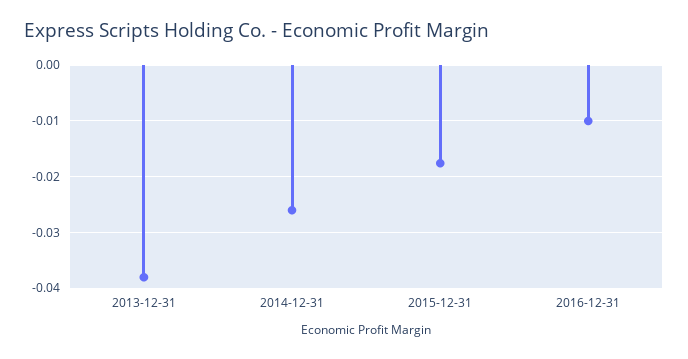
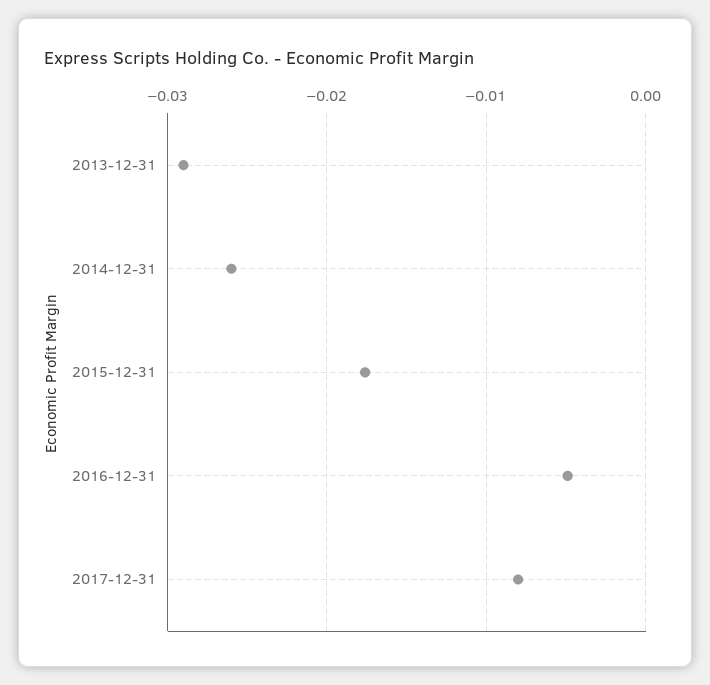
2013-12-31: -0.038 -> -0.029
2016-12-31: -0.01 -> -0.005
2017-12-31: none -> -0.008

